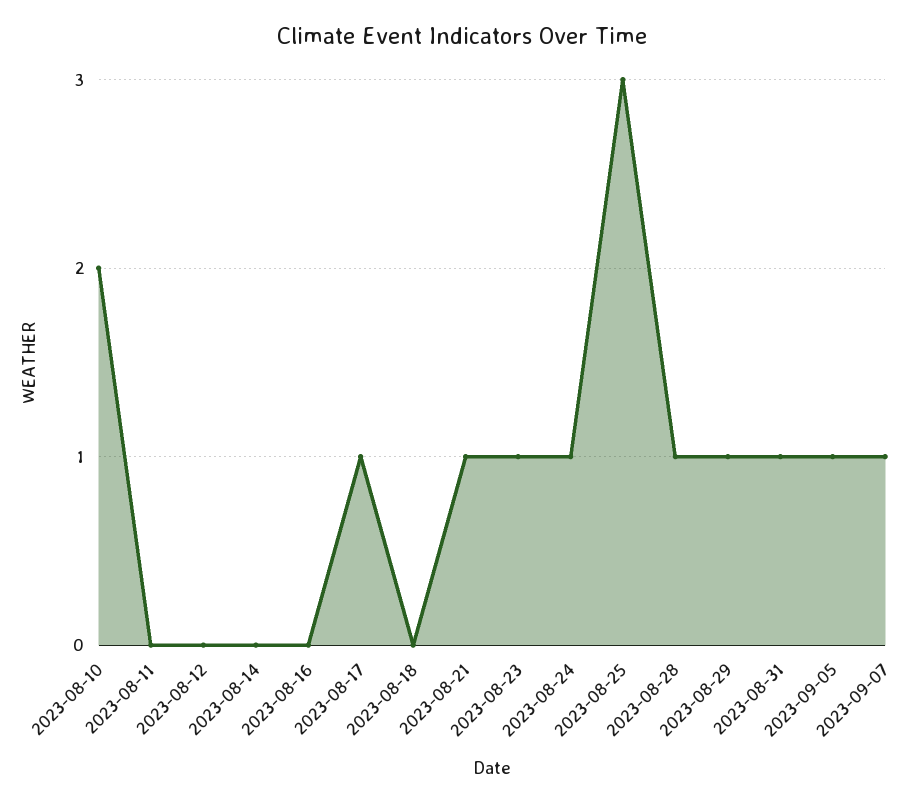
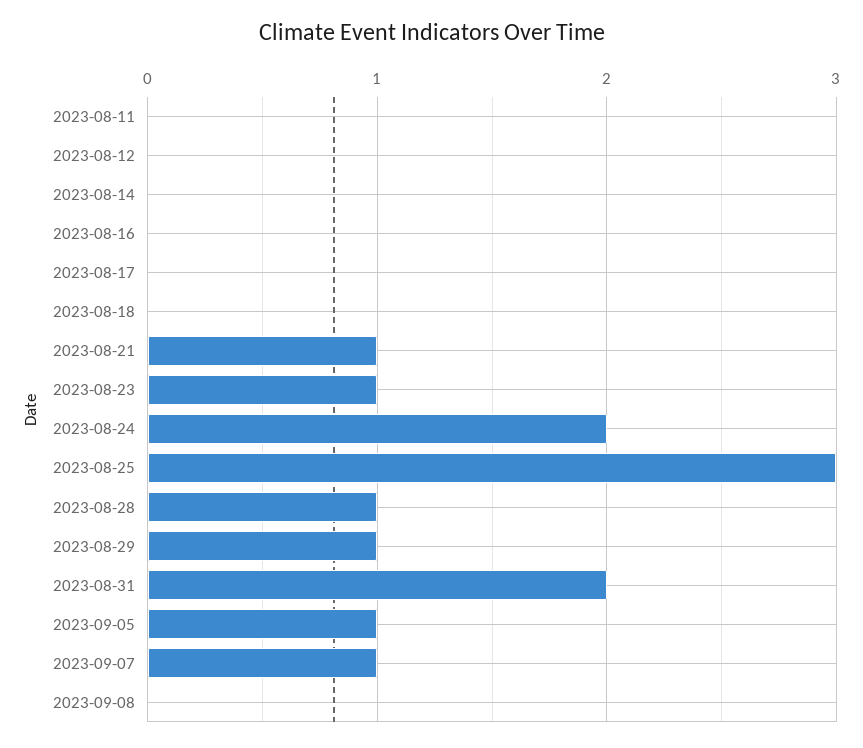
2023-08-10: 2 -> none
2023-08-17: 1 -> 0
2023-08-24: 1 -> 2
2023-08-31: 1 -> 2
2023-09-08: none -> 0

